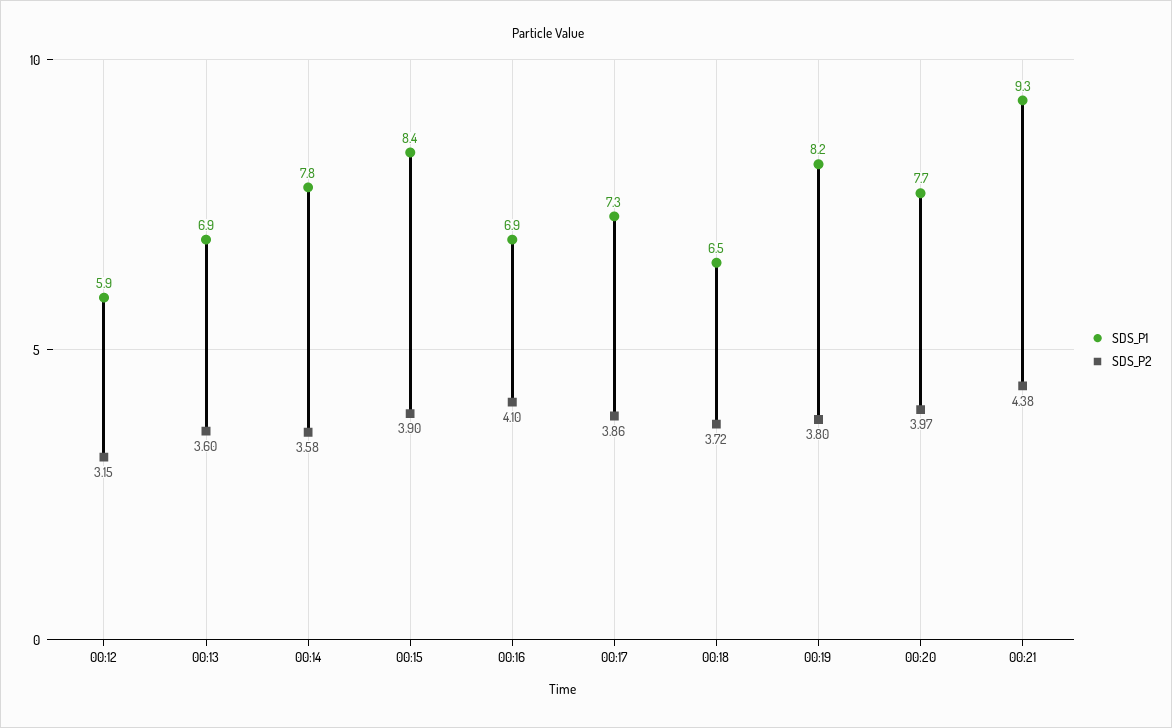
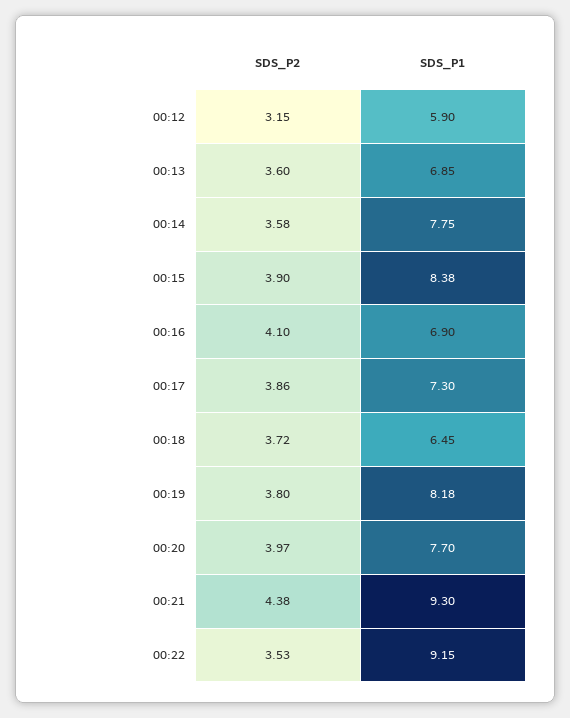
SDS_P2, 00:22: none -> 3.53
SDS_P1, 00:22: none -> 9.15

